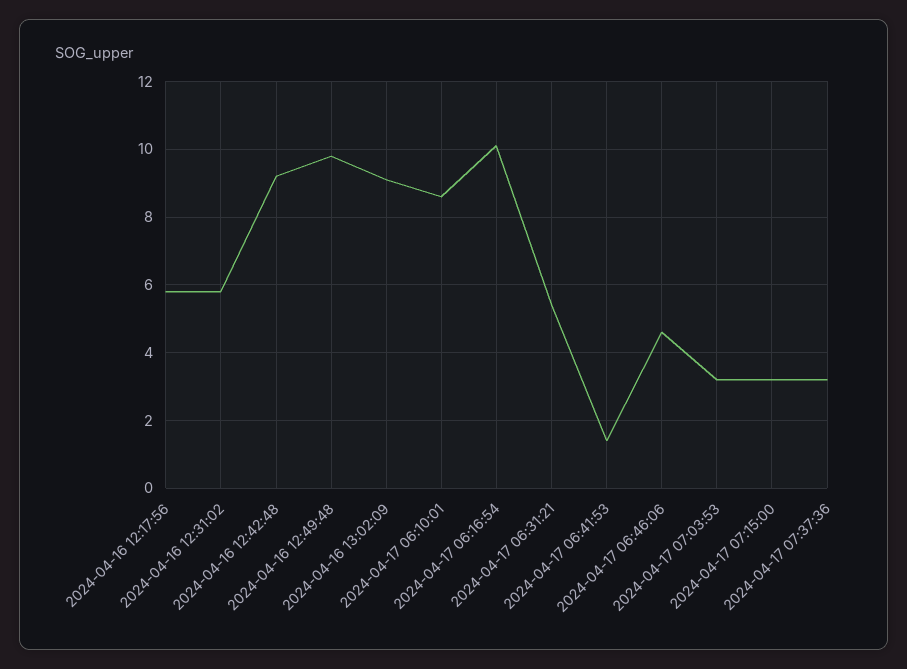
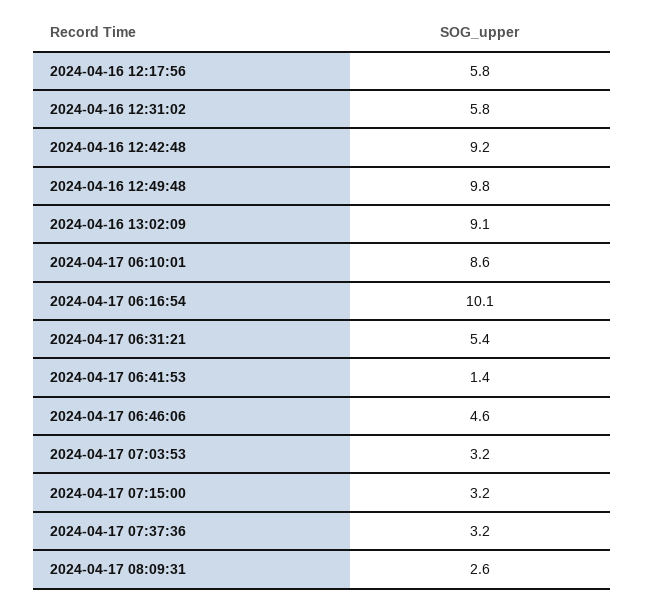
2024-04-17 08:09:31: none -> 2.6

